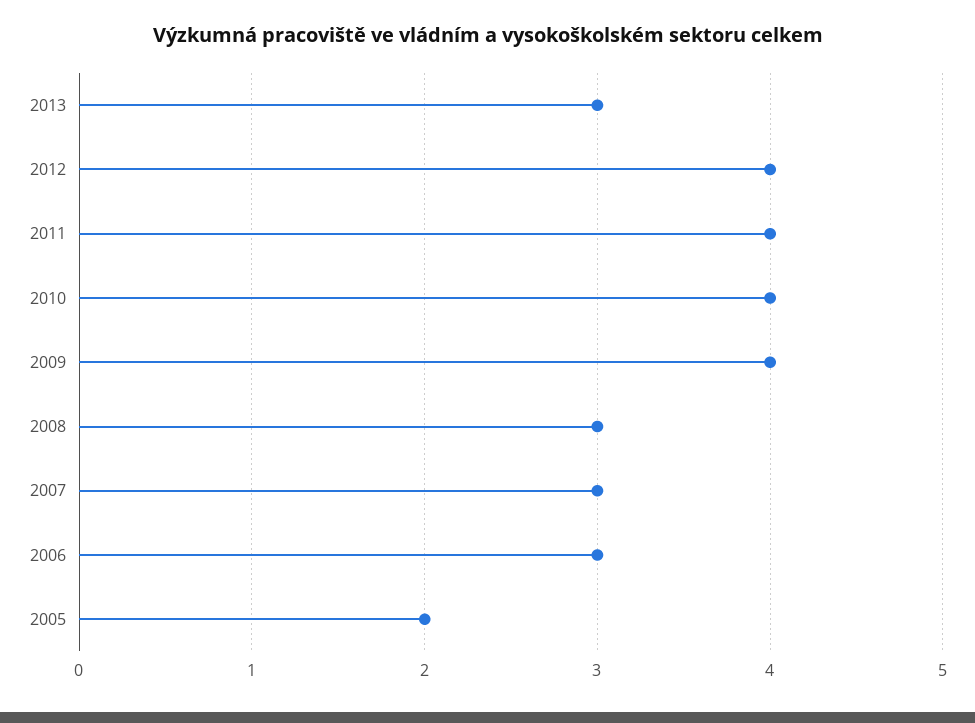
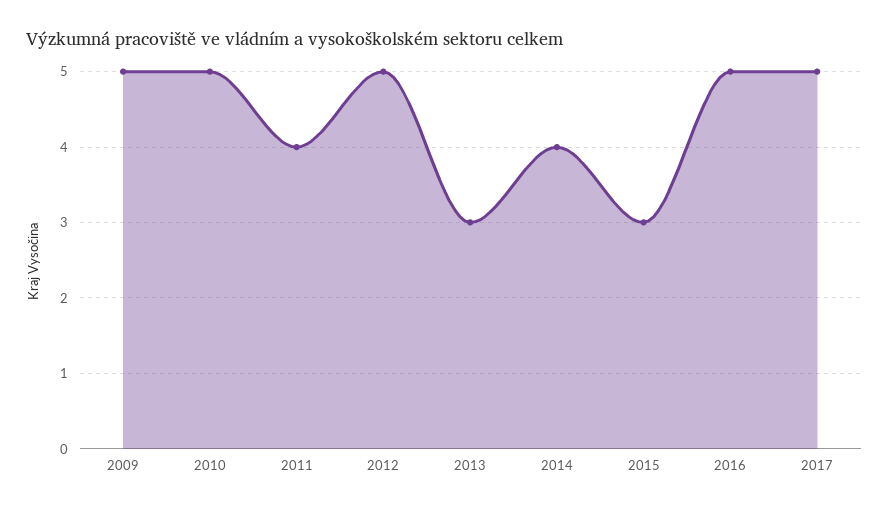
2012: 4 -> 5
2010: 4 -> 5
2009: 4 -> 5
2008: 3 -> none
2007: 3 -> none
2006: 3 -> none
2005: 2 -> none
2014: none -> 4
2015: none -> 3
2016: none -> 5
2017: none -> 5

